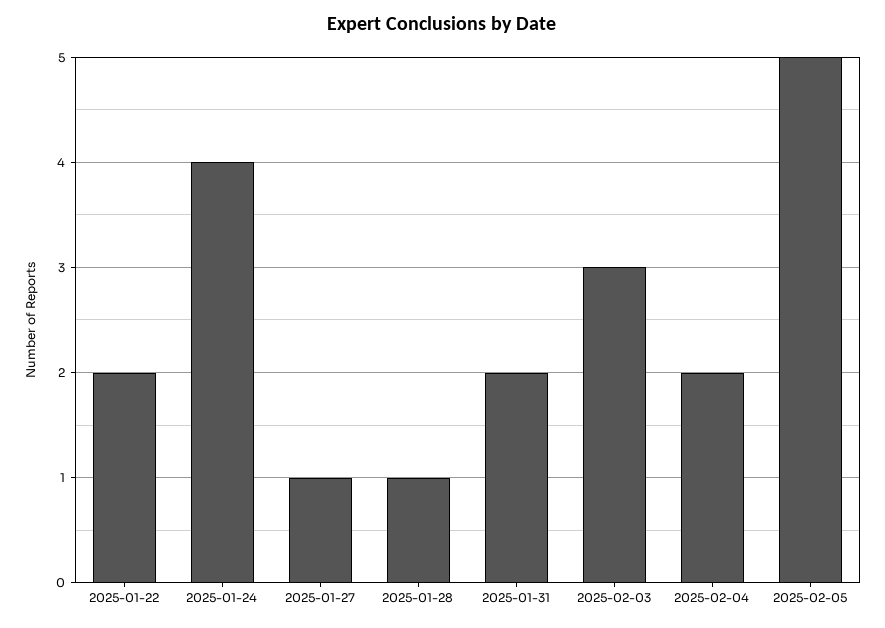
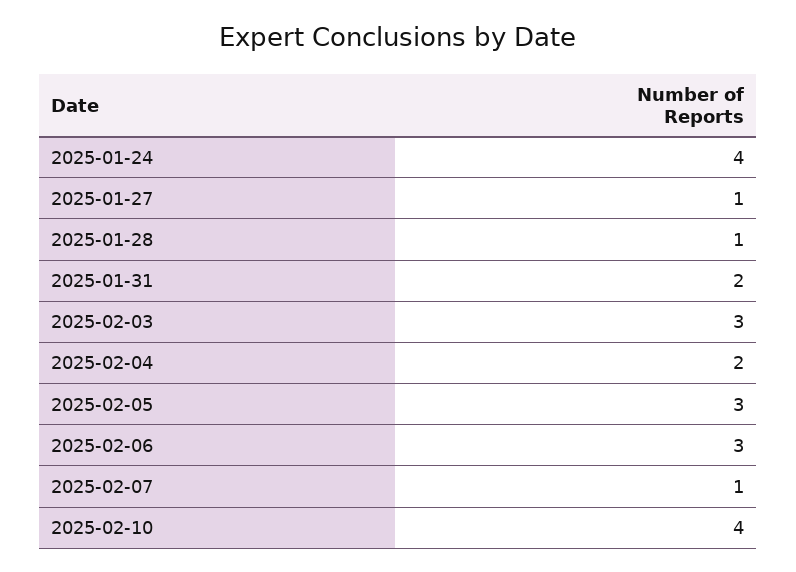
2025-01-22: 2 -> none
2025-02-05: 5 -> 3
2025-02-06: none -> 3
2025-02-07: none -> 1
2025-02-10: none -> 4

